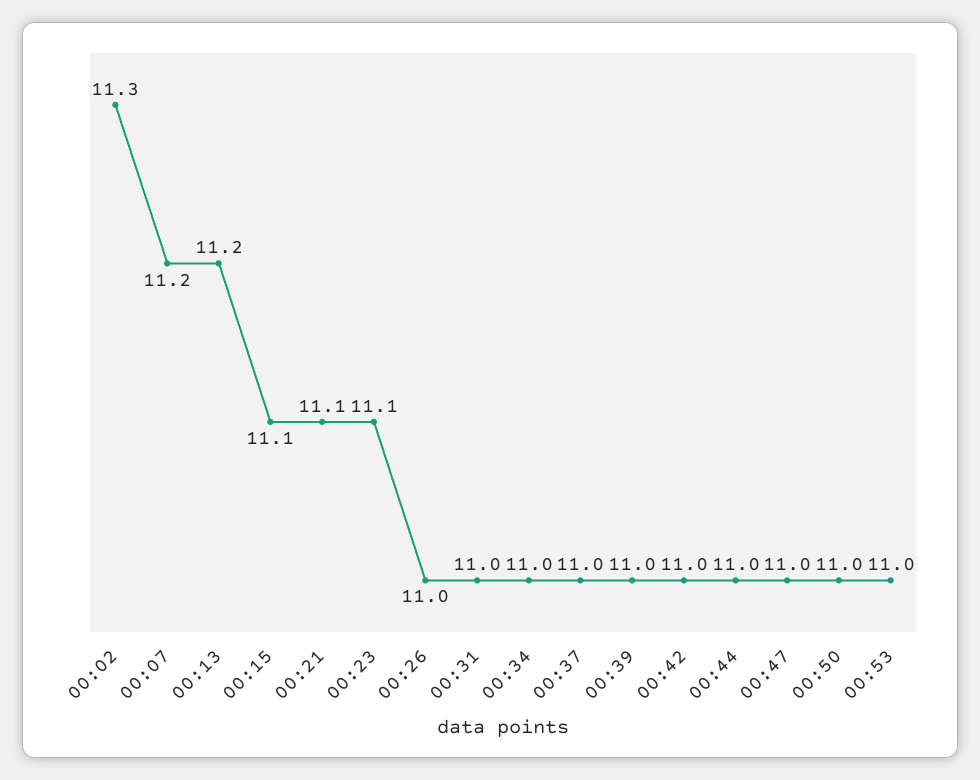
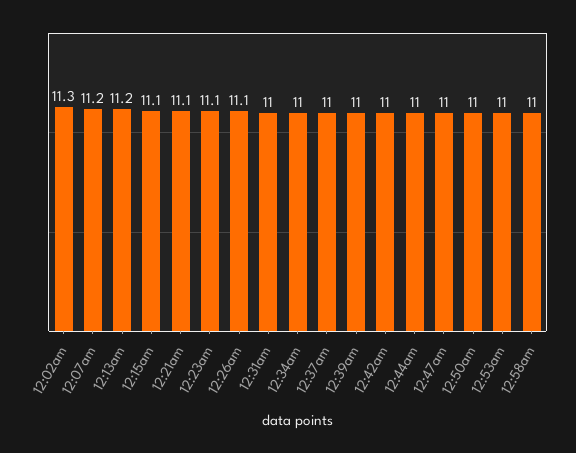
00:26: 11 -> 11.1
12:58am: none -> 11

